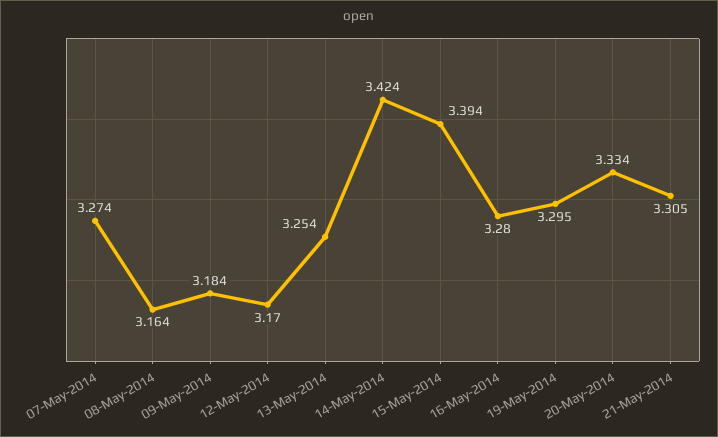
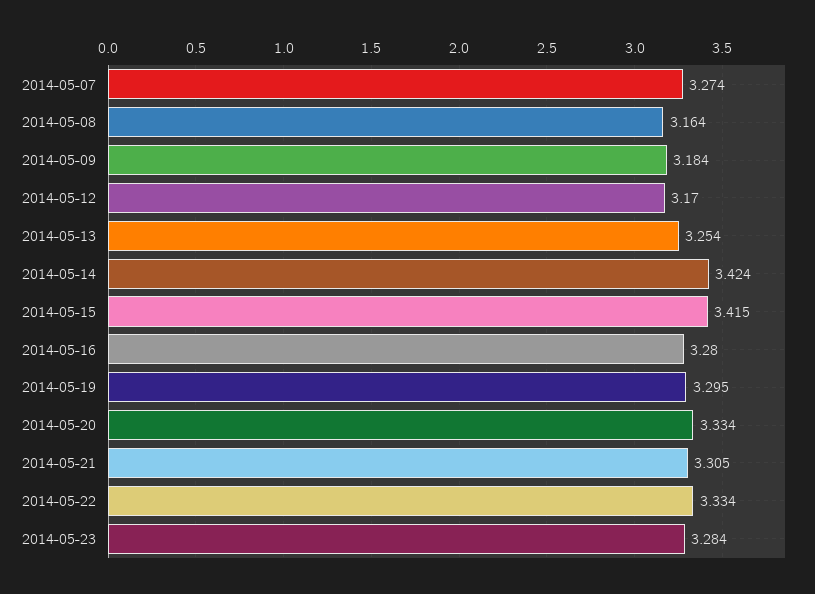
15-May-2014: 3.394 -> 3.415
2014-05-22: none -> 3.334
2014-05-23: none -> 3.284

